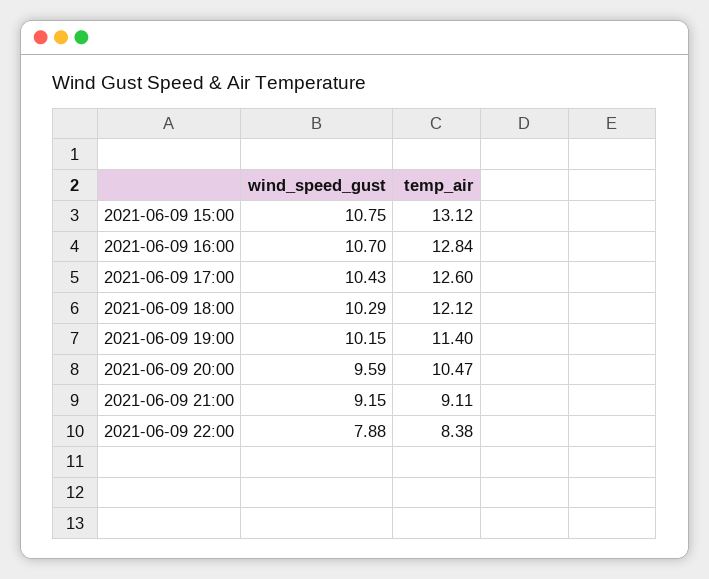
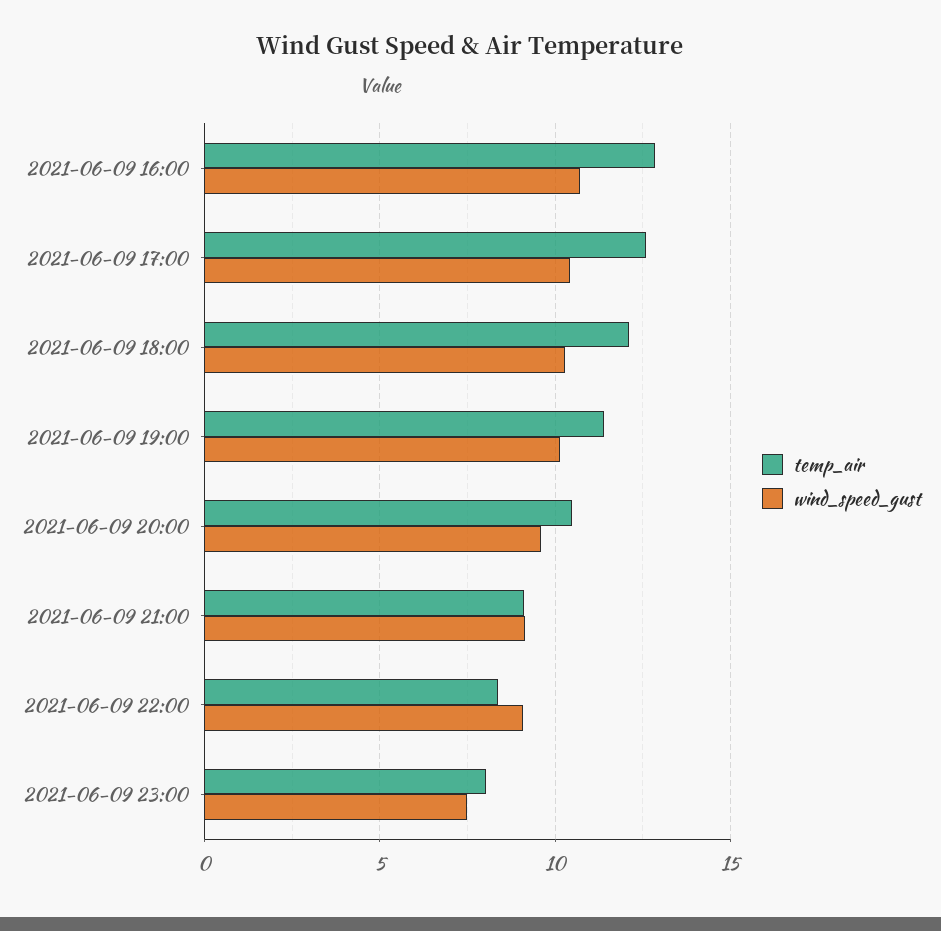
wind_speed_gust, 2021-06-09 15:00: 10.75 -> none
temp_air, 2021-06-09 15:00: 13.12 -> none
wind_speed_gust, 2021-06-09 22:00: 7.88 -> 9
temp_air, 2021-06-09 23:00: none -> 8
wind_speed_gust, 2021-06-09 23:00: none -> 7.5

